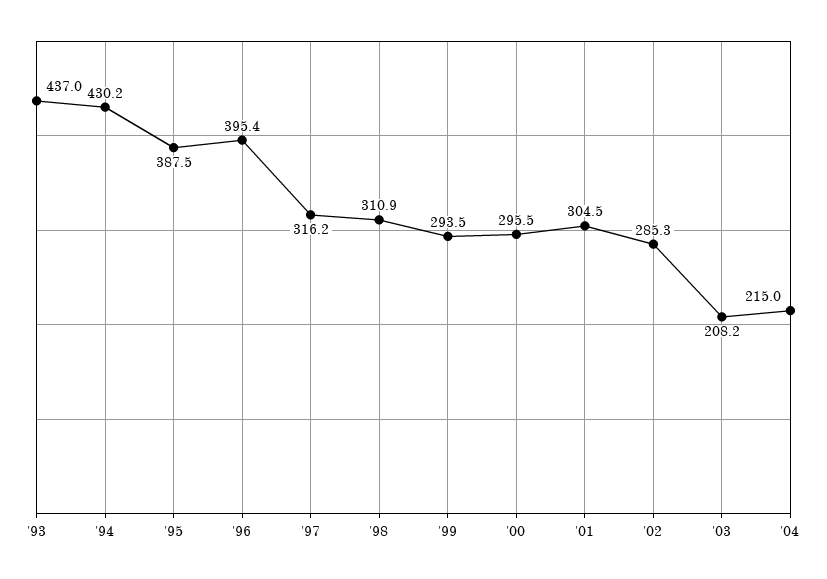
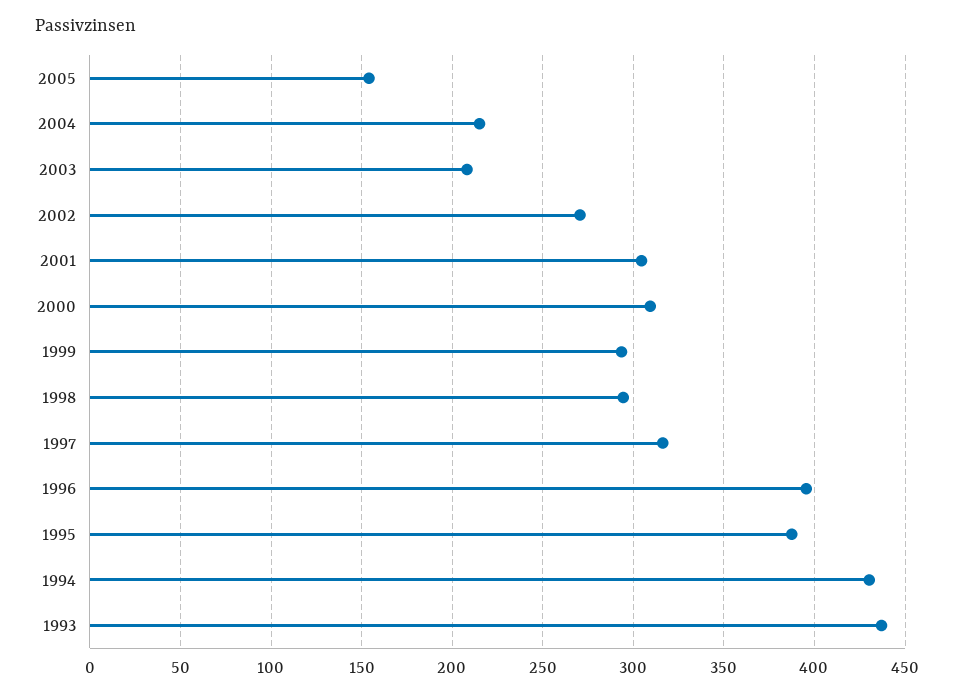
'98: 310.9 -> 295
'00: 295.5 -> 310
'02: 285.3 -> 270
2005: none -> 155

